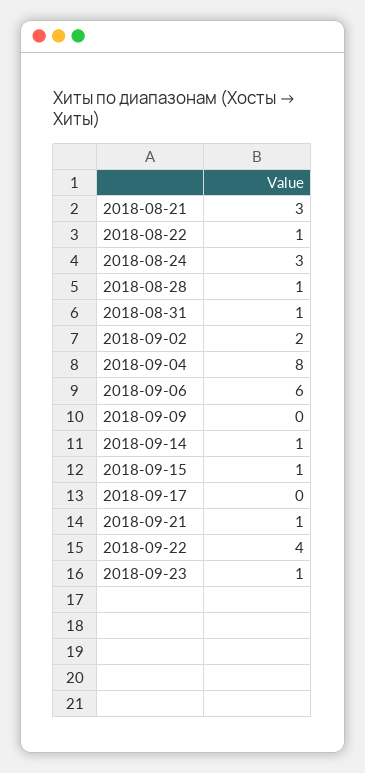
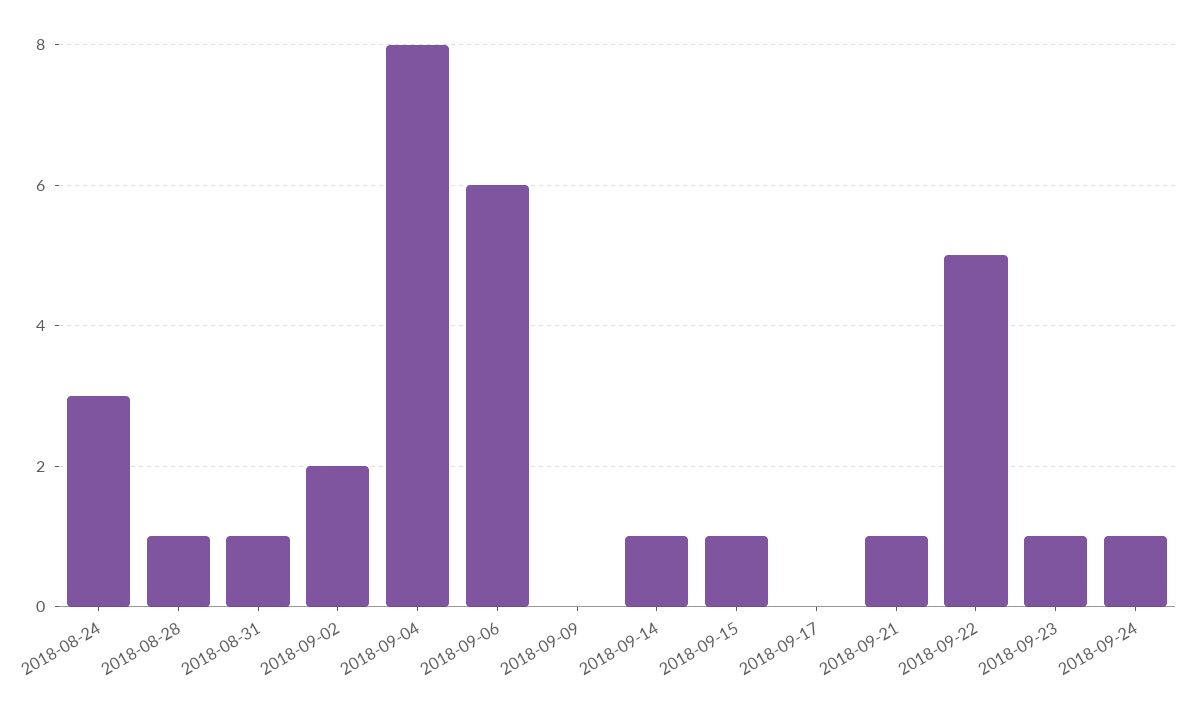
2018-08-21: 3 -> none
2018-08-22: 1 -> none
2018-09-22: 4 -> 5
2018-09-24: none -> 1

